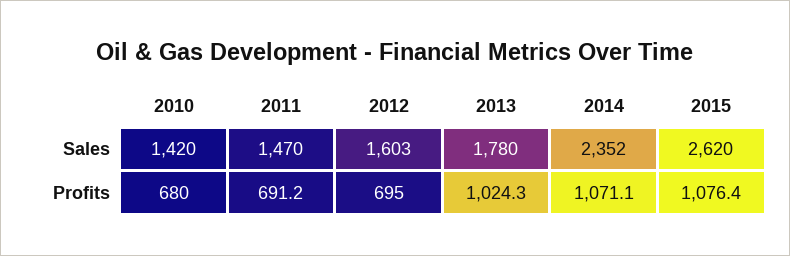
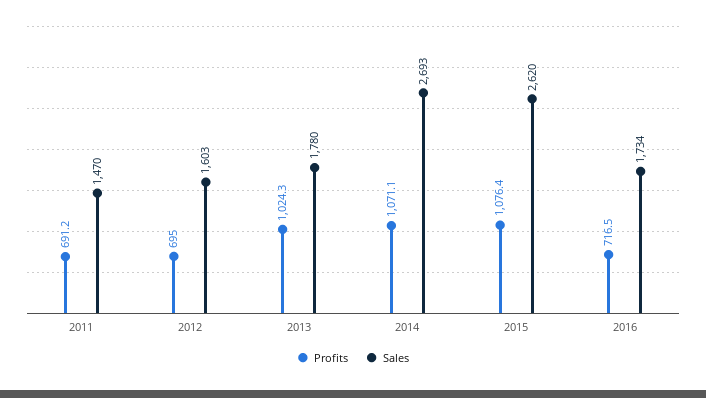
Sales, 2010: 1420 -> none
Sales, 2014: 2352 -> 2693
Profits, 2010: 680 -> none
Profits, 2016: none -> 716.5
Sales, 2016: none -> 1734

